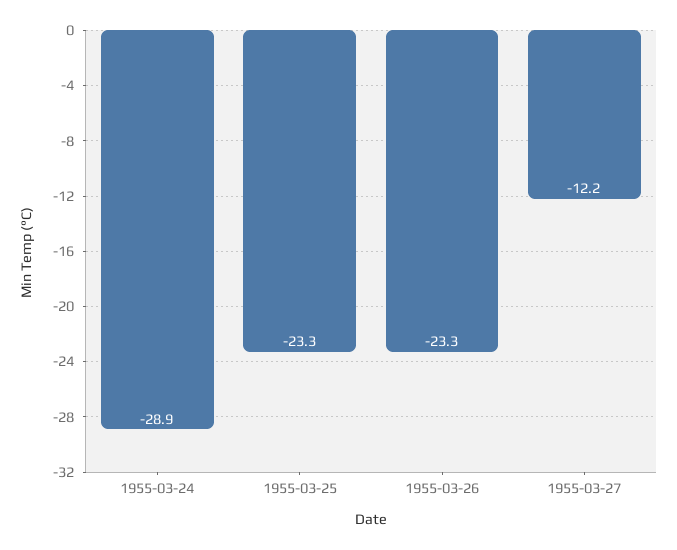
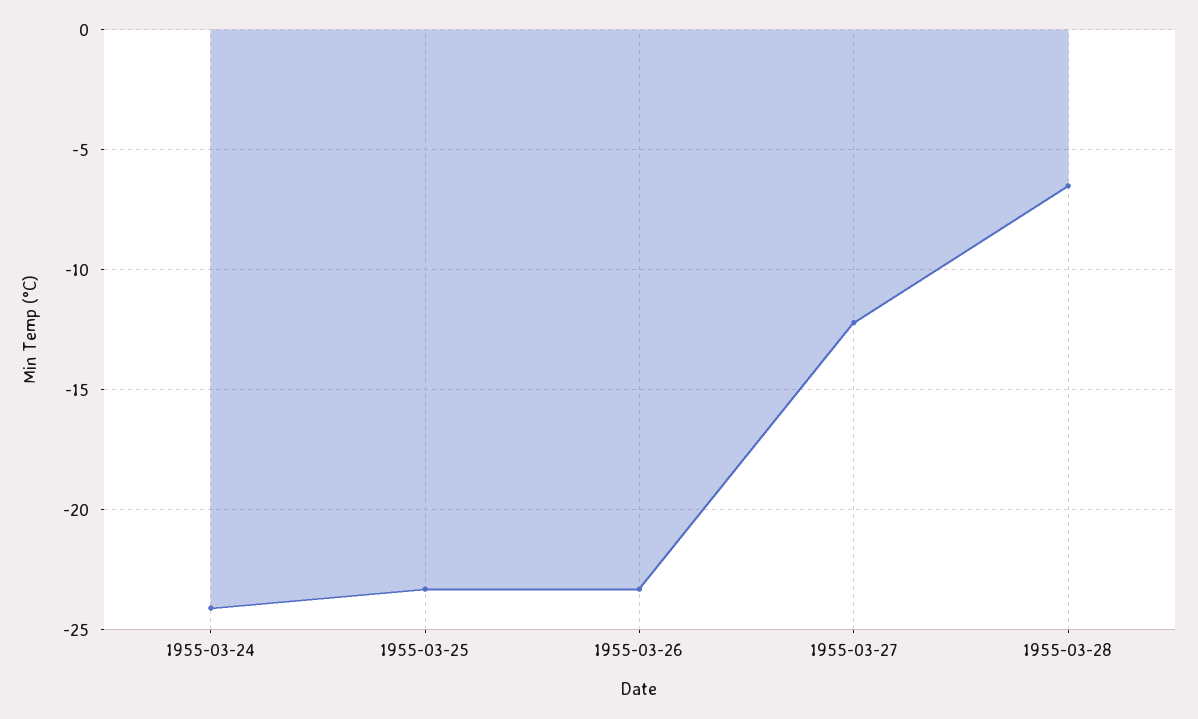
1955-03-24: -28.9 -> -24
1955-03-28: none -> -6.5

